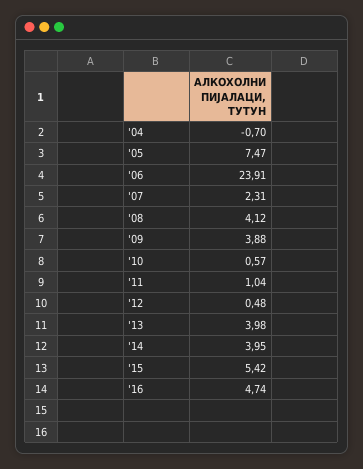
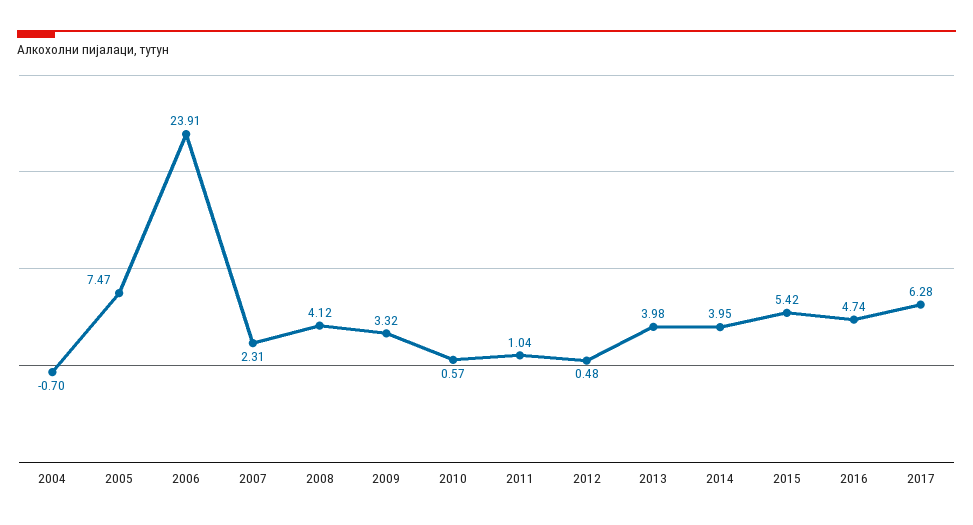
'09: 3.88 -> 3.32
2017: none -> 6.28

